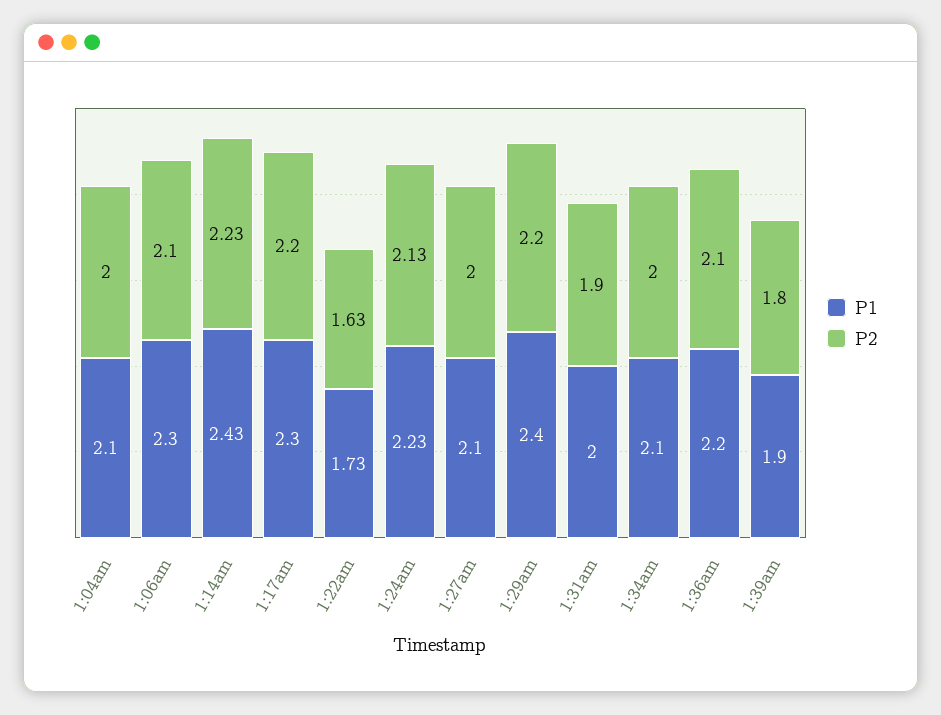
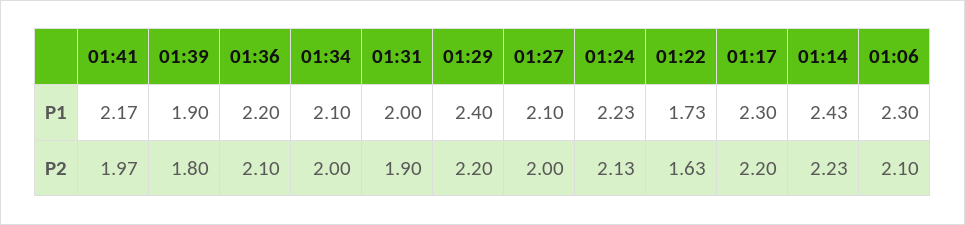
P1, 1:04am: 2.1 -> none
P2, 1:04am: 2 -> none
P1, 01:41: none -> 2.17
P2, 01:41: none -> 1.97

